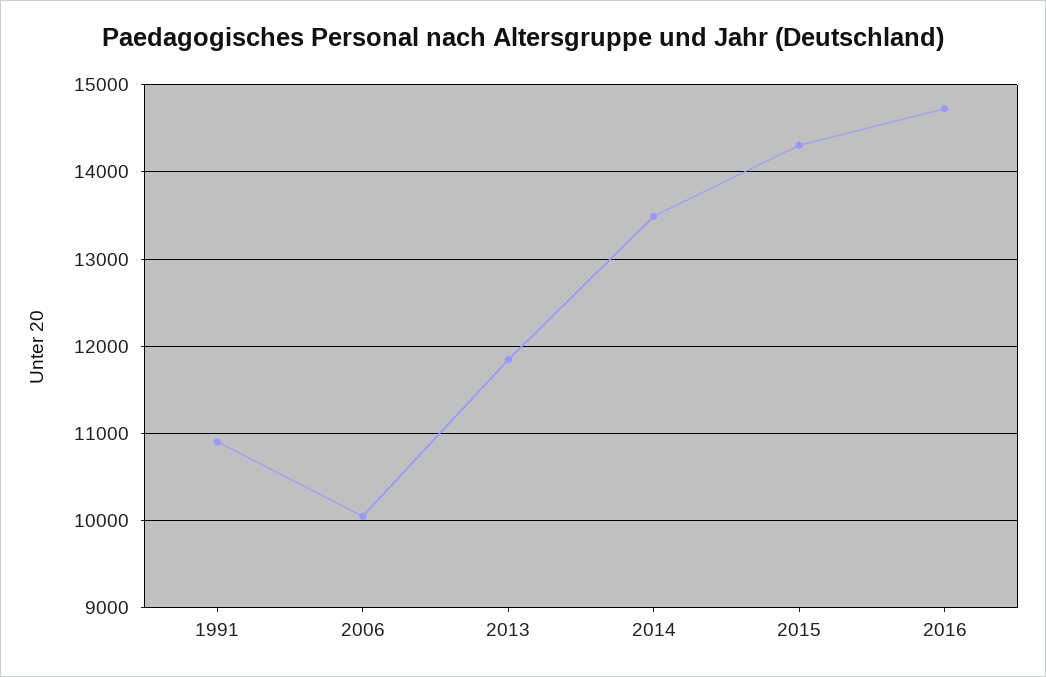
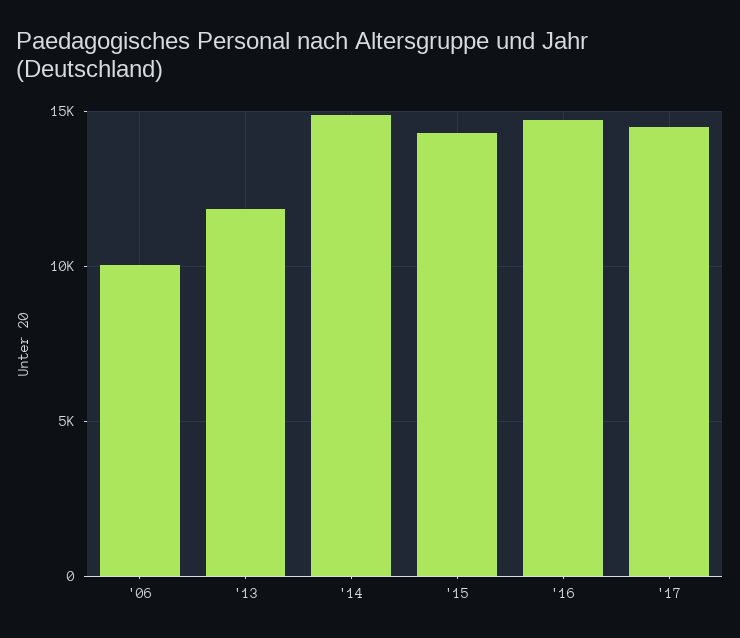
1991: 10900 -> none
2014: 13500 -> 15000
'17: none -> 14500

